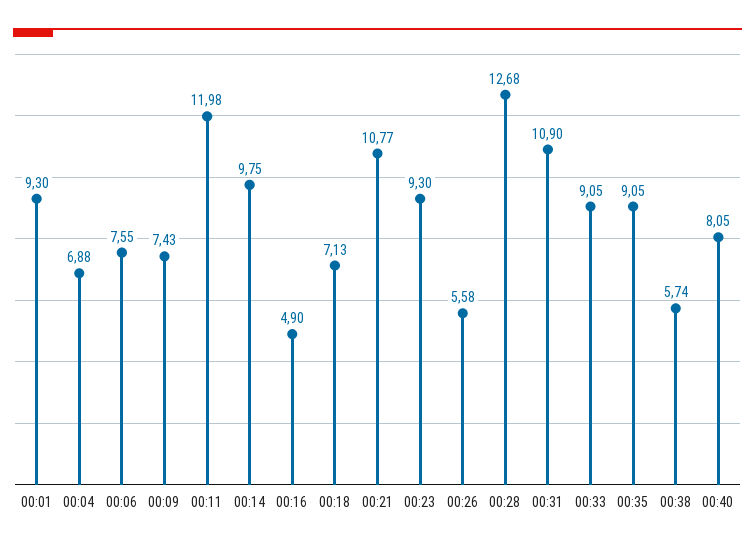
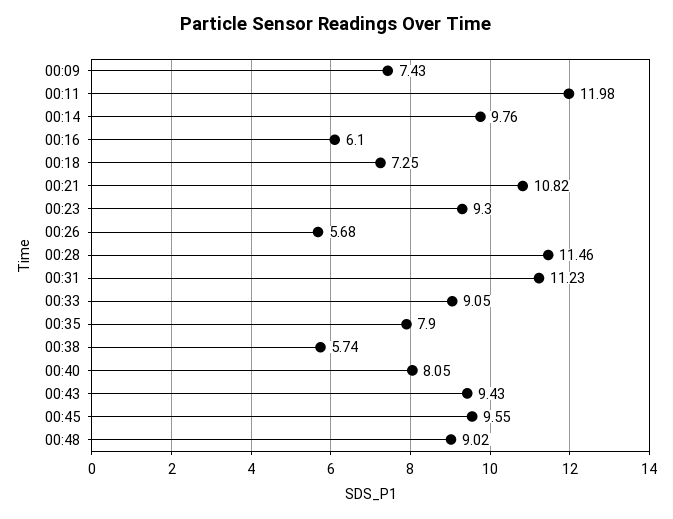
00:01: 9.3 -> none
00:04: 6.88 -> none
00:06: 7.55 -> none
00:14: 9.75 -> 9.76
00:16: 4.9 -> 6.1
00:18: 7.13 -> 7.25
00:21: 10.77 -> 10.82
00:26: 5.58 -> 5.68
00:28: 12.68 -> 11.46
00:31: 10.9 -> 11.23
00:35: 9.05 -> 7.9
00:43: none -> 9.43
00:45: none -> 9.55
00:48: none -> 9.02

